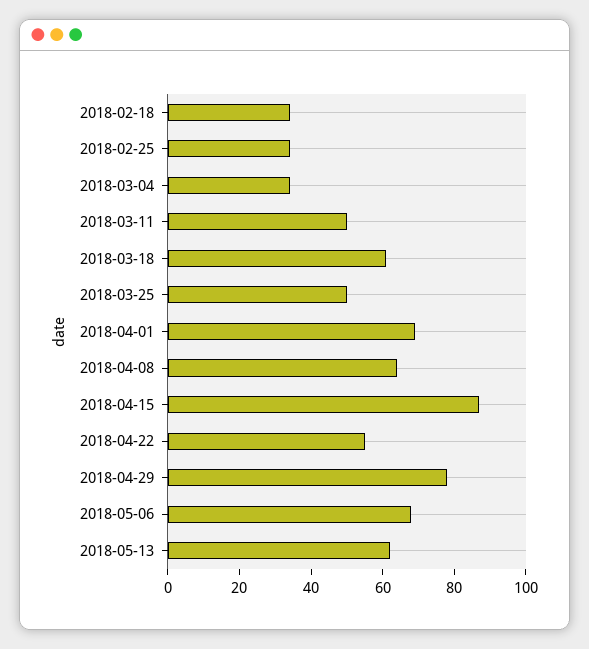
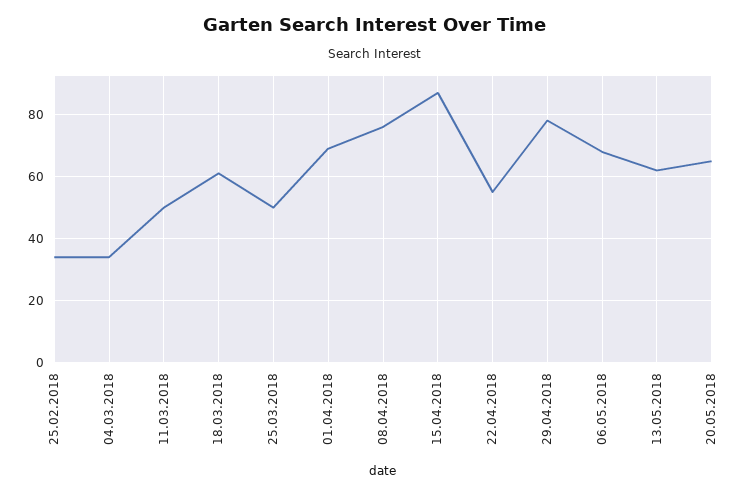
2018-02-18: 35 -> none
2018-04-08: 65 -> 75
20.05.2018: none -> 65

